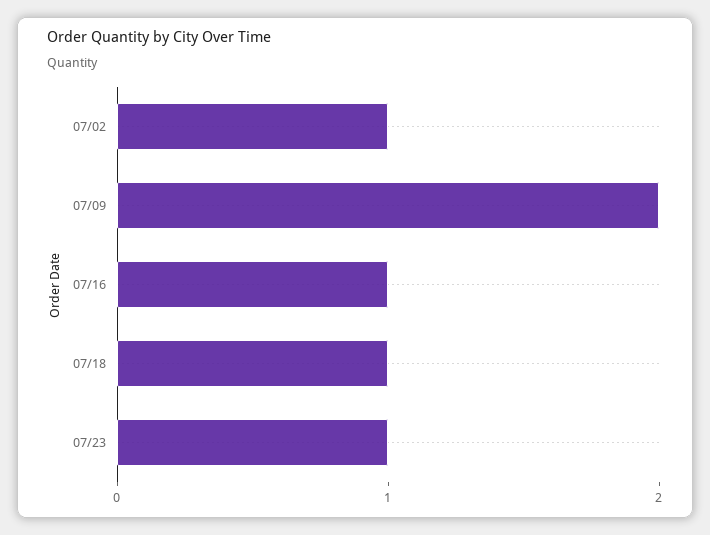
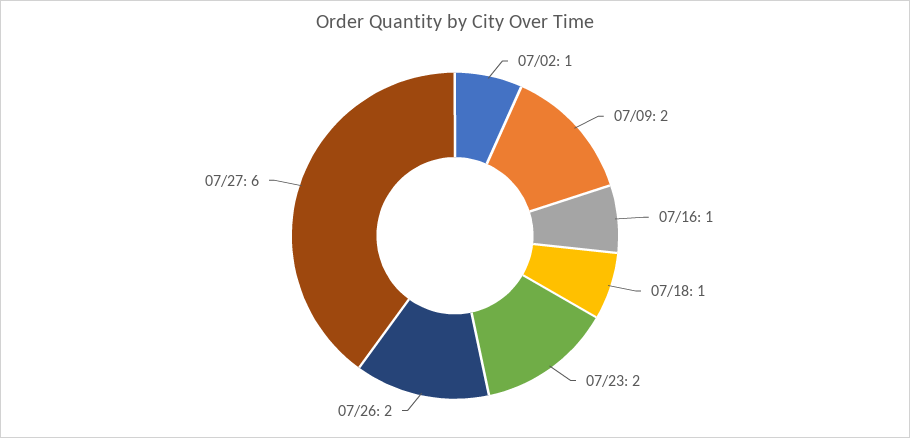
07/23: 1 -> 2
07/26: none -> 2
07/27: none -> 6

